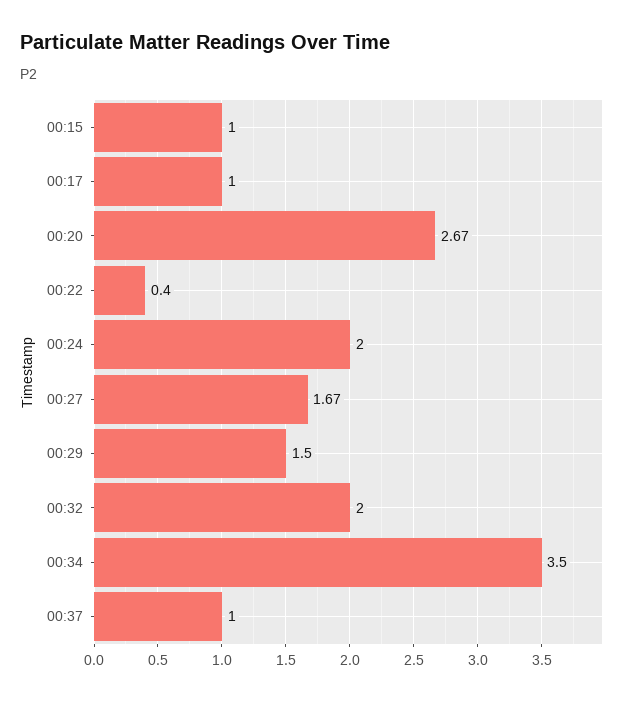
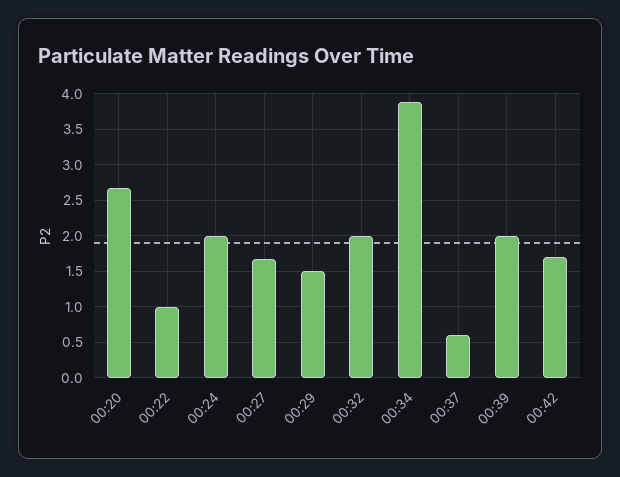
00:15: 1 -> none
00:17: 1 -> none
00:22: 0.4 -> 1
00:34: 3.5 -> 3.9
00:37: 1 -> 0.6
00:39: none -> 2
00:42: none -> 1.7

